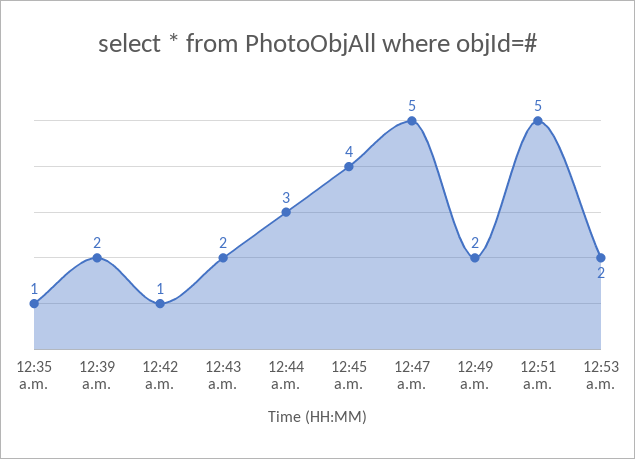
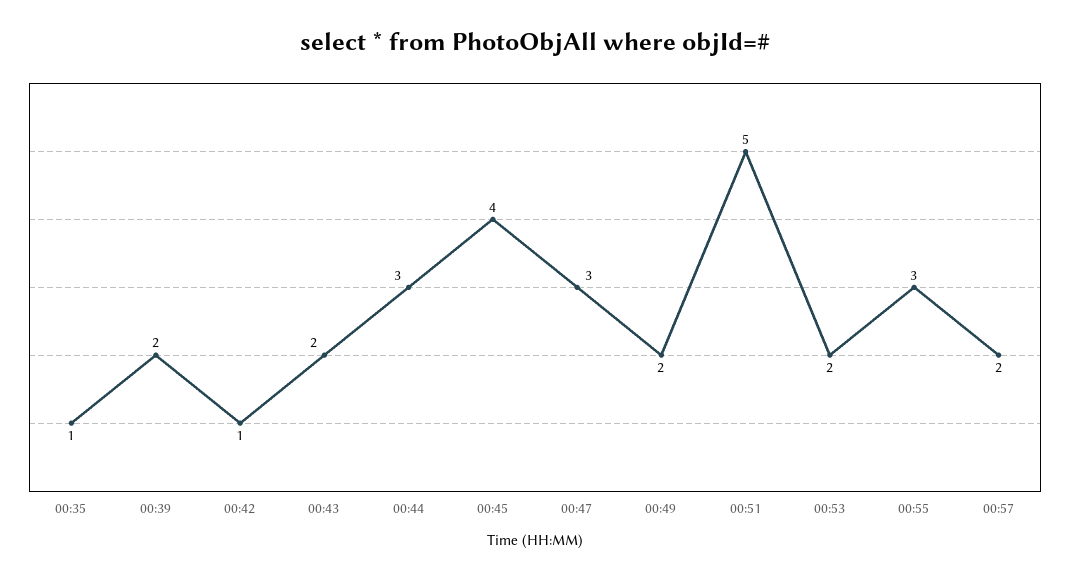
12:47 a.m.: 5 -> 3
00:55: none -> 3
00:57: none -> 2

